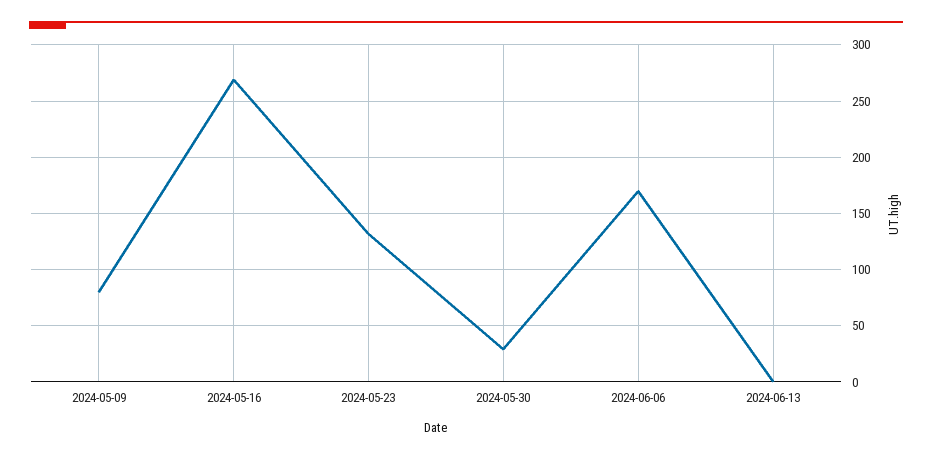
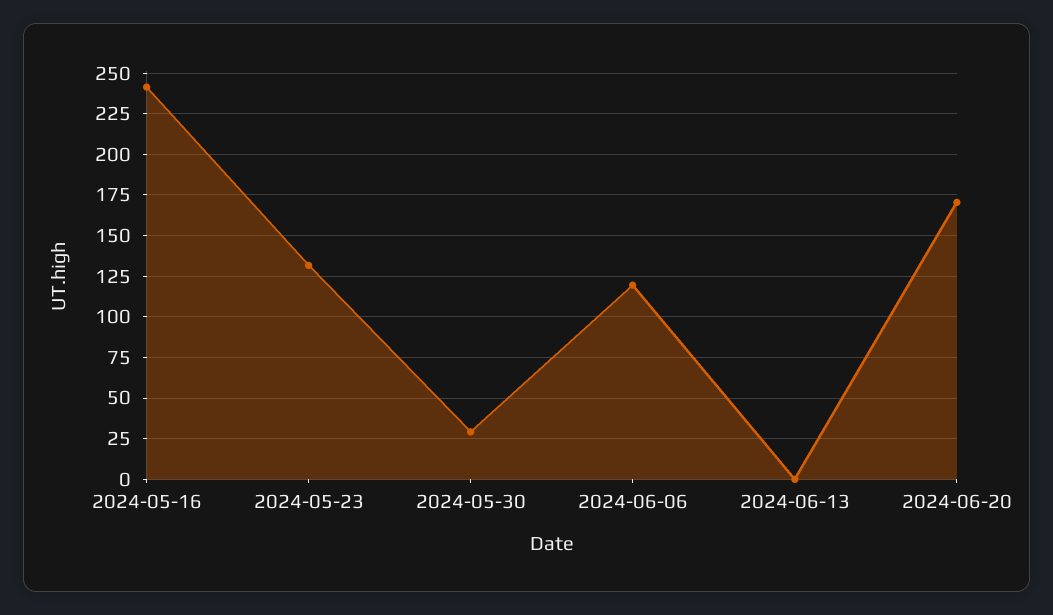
2024-05-09: 80 -> none
2024-05-16: 270 -> 240
2024-06-06: 170 -> 120
2024-06-20: none -> 170

